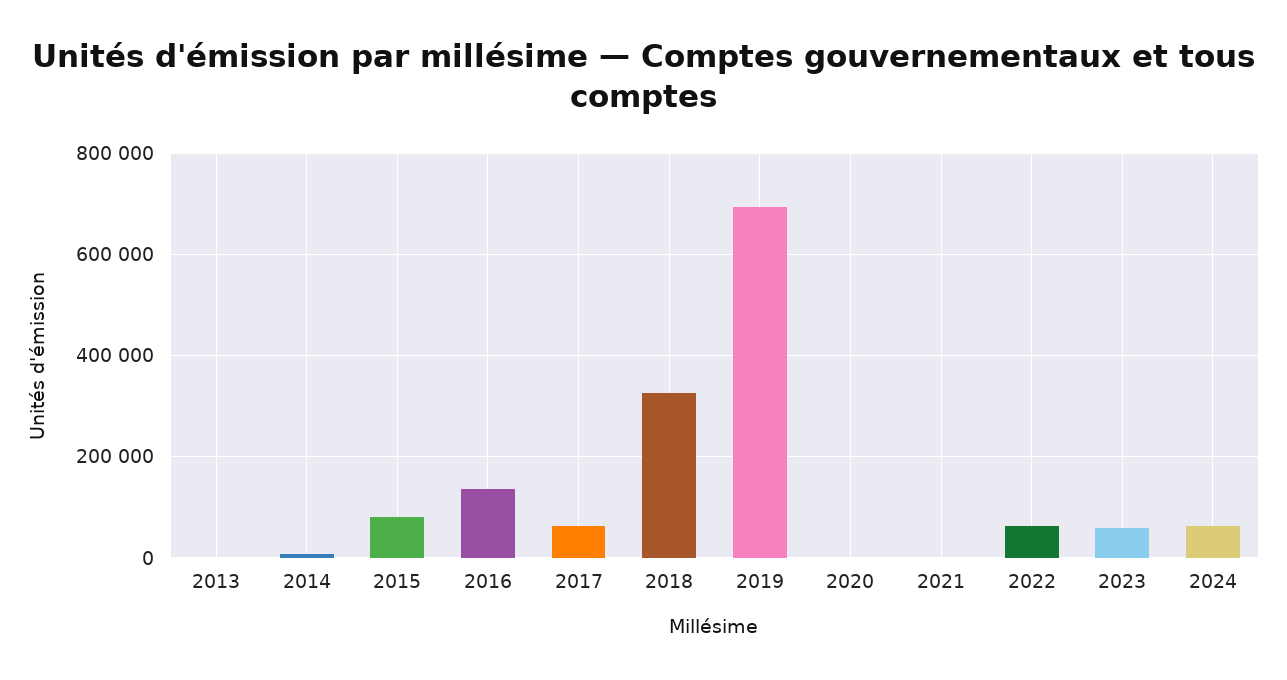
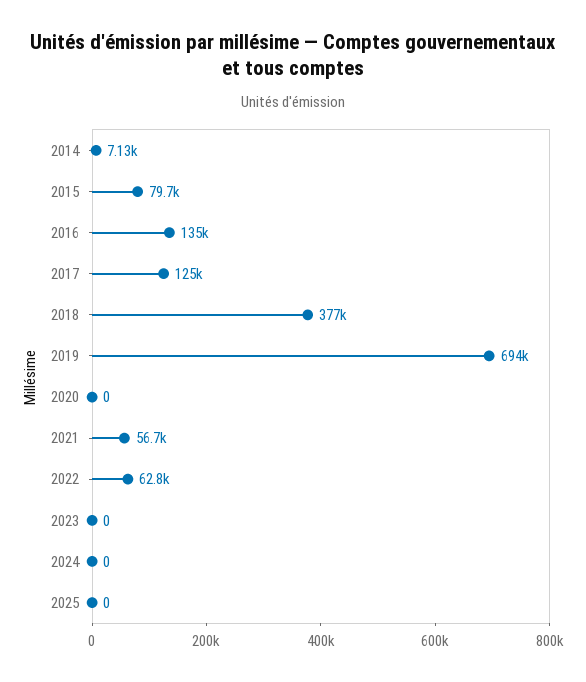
2013: 0 -> none
2017: 60000 -> 125000
2018: 320000 -> 377000
2021: 0 -> 56700
2023: 60000 -> 0
2024: 60000 -> 0
2025: none -> 0

